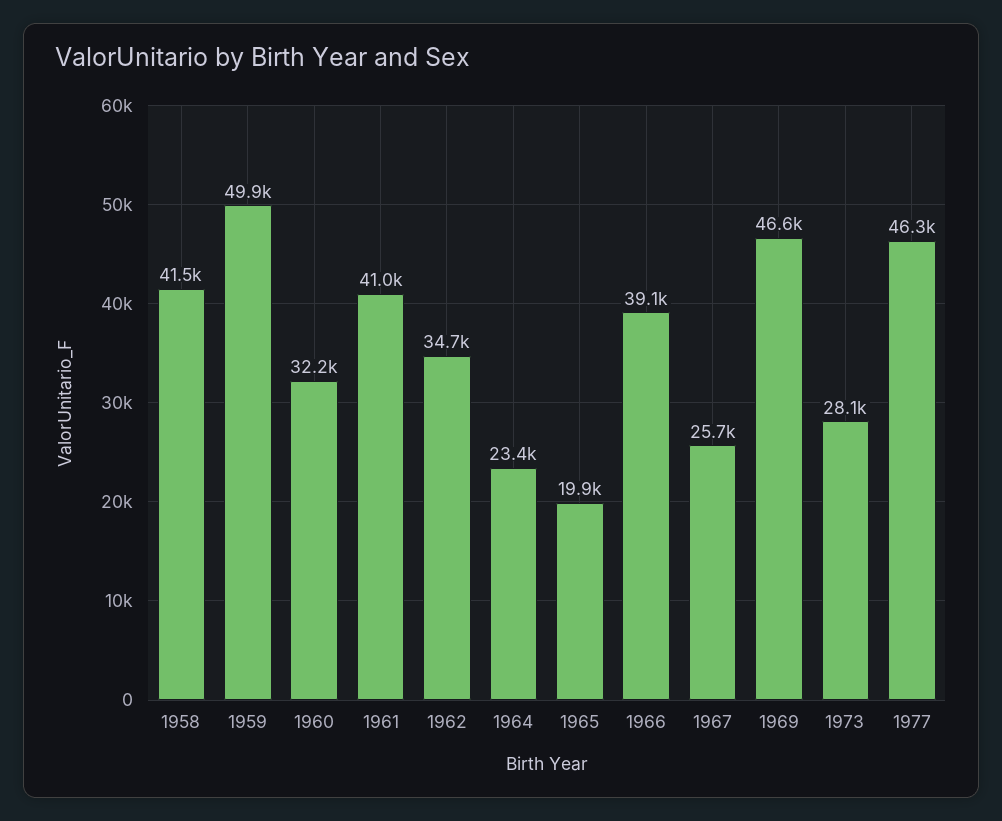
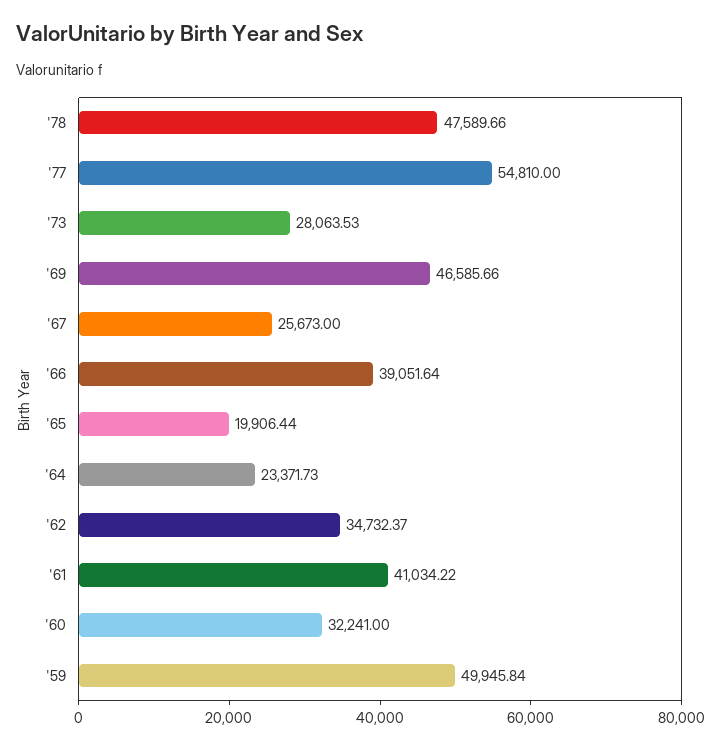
1958: 41500 -> none
1977: 46300 -> 54810
'78: none -> 47589.66

